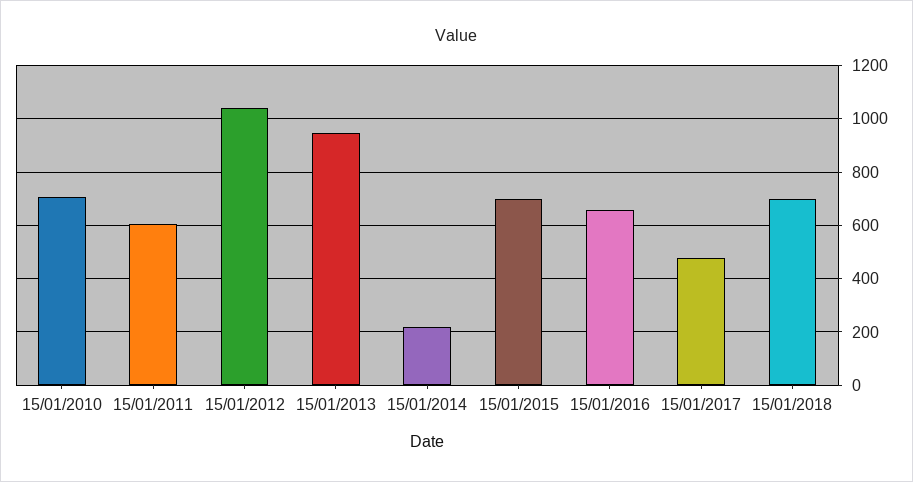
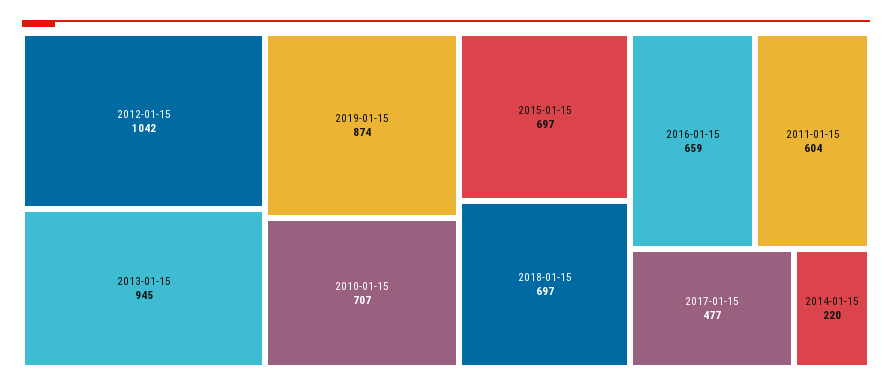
2019-01-15: none -> 874

